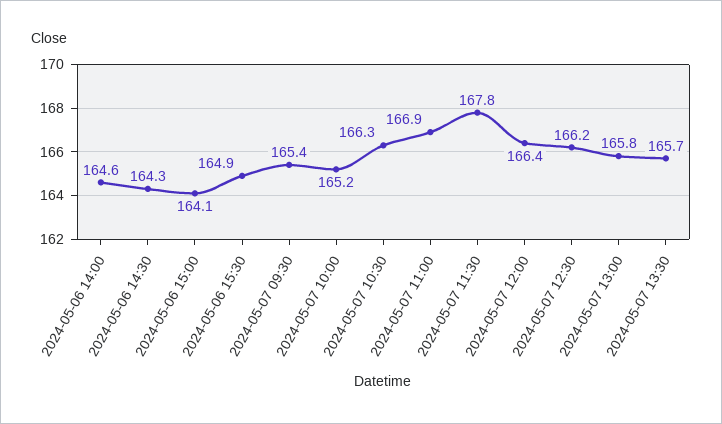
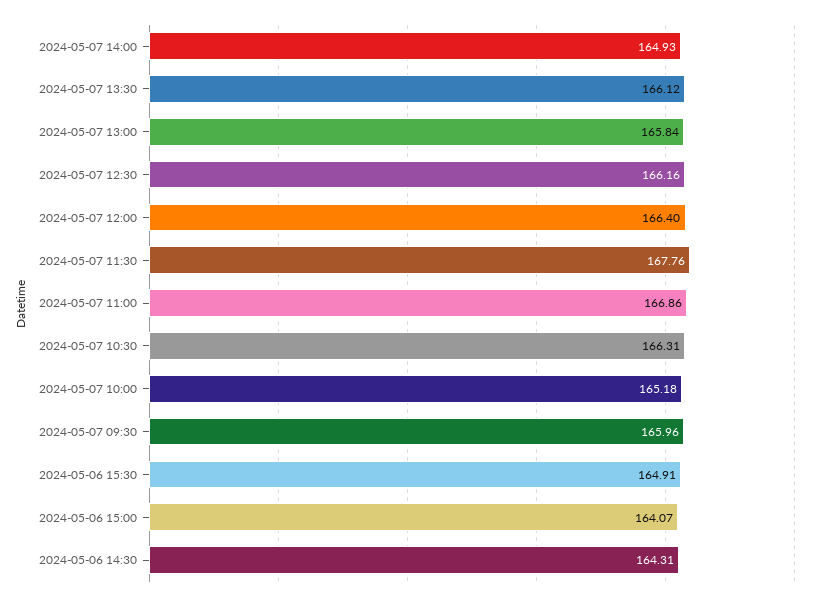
2024-05-06 14:00: 164.6 -> none
2024-05-07 09:30: 165.4 -> 165.96
2024-05-07 13:30: 165.7 -> 166.12
2024-05-07 14:00: none -> 164.93

